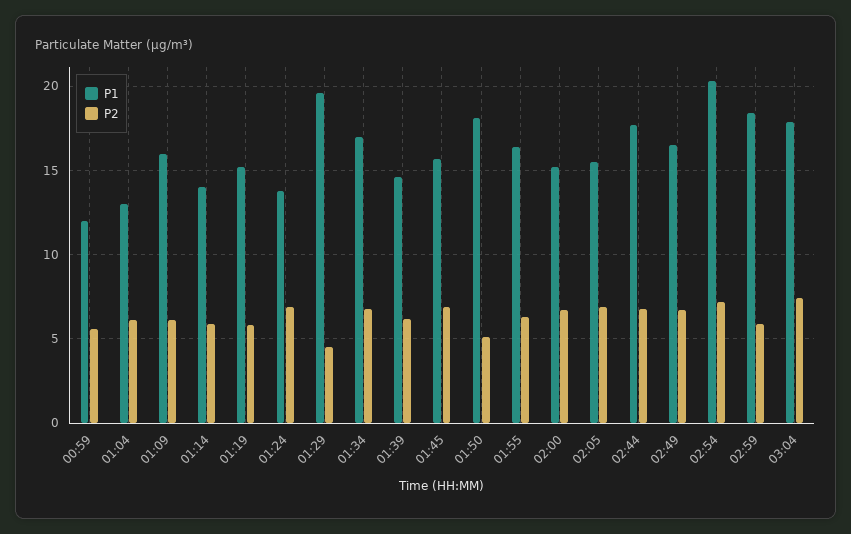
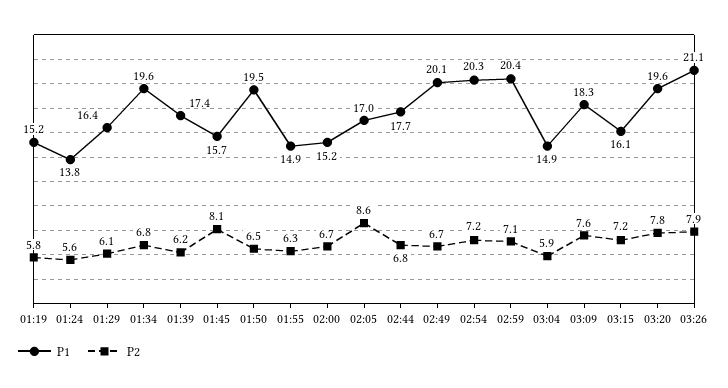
P1, 00:59: 12 -> none
P2, 00:59: 5.5 -> none
P1, 01:04: 13 -> none
P2, 01:04: 6 -> none
P1, 01:09: 16 -> none
P2, 01:09: 6 -> none
P1, 01:14: 14 -> none
P2, 01:14: 6 -> none
P2, 01:24: 7 -> 5.6
P1, 01:29: 19.5 -> 16.4
P2, 01:29: 4.5 -> 6.1
P1, 01:34: 17 -> 19.6
P1, 01:39: 14.5 -> 17.4
P2, 01:45: 7 -> 8.1
P1, 01:50: 18 -> 19.5
P2, 01:50: 5 -> 6.5
P1, 01:55: 16.5 -> 14.9
P1, 02:05: 15.5 -> 17
P2, 02:05: 7 -> 8.6
P1, 02:49: 16.5 -> 20.1
P1, 02:59: 18.5 -> 20.4
P2, 02:59: 6 -> 7.1
P1, 03:04: 18 -> 14.9
P2, 03:04: 7.5 -> 5.9
P1, 03:09: none -> 18.3
P2, 03:09: none -> 7.6
P1, 03:15: none -> 16.1
P2, 03:15: none -> 7.2
P1, 03:20: none -> 19.6
P2, 03:20: none -> 7.8
P1, 03:26: none -> 21.1
P2, 03:26: none -> 7.9

